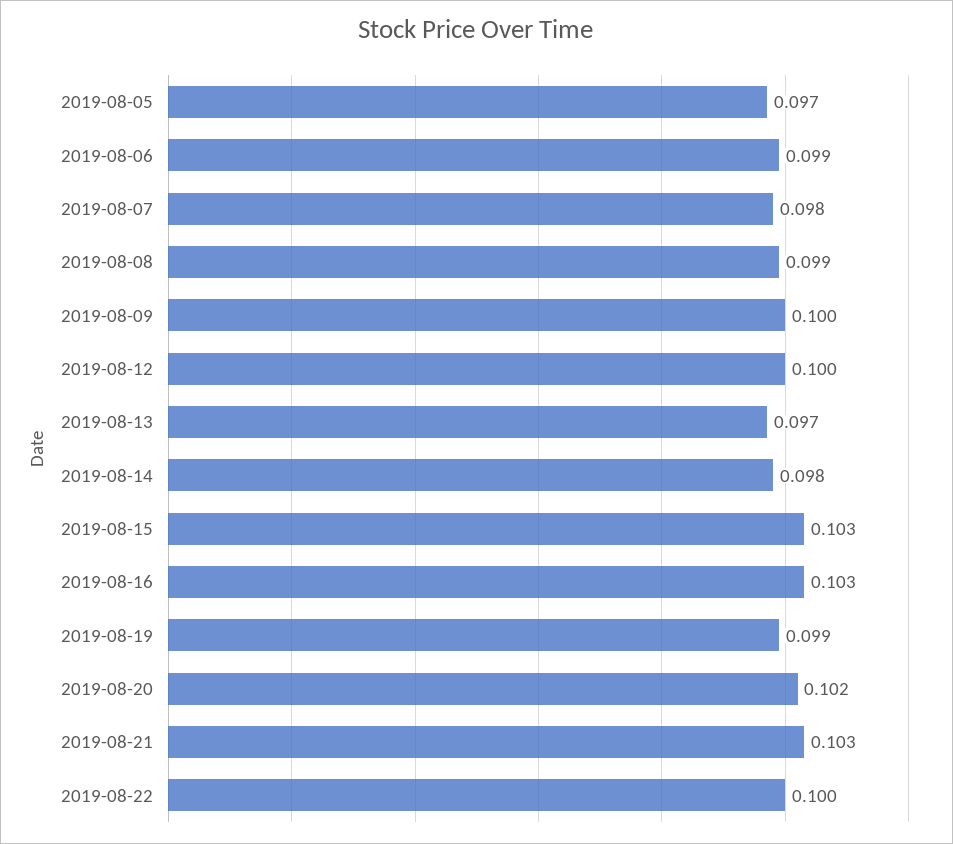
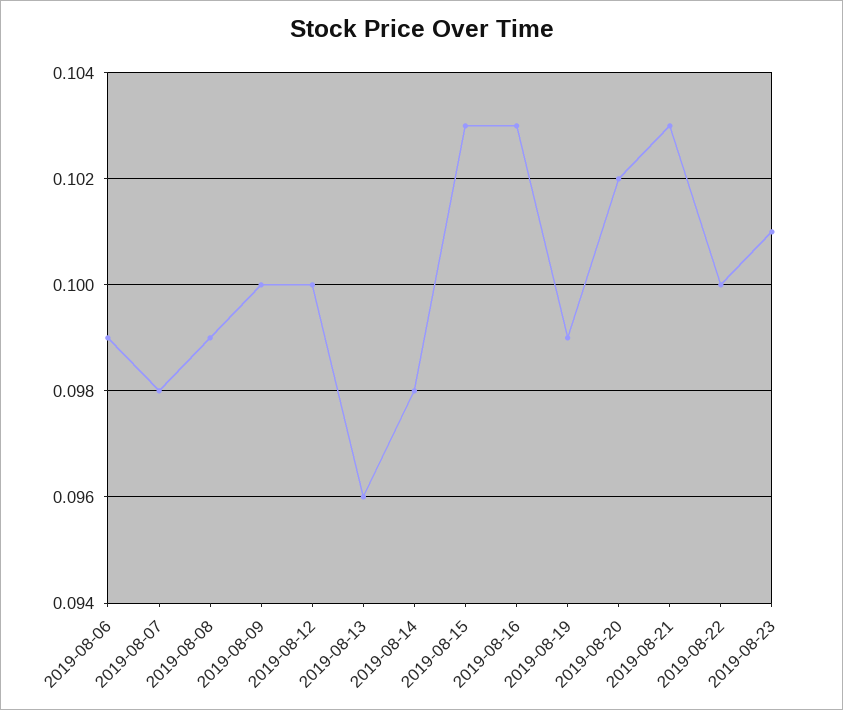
2019-08-05: 0.097 -> none
2019-08-13: 0.097 -> 0.096
2019-08-23: none -> 0.101

